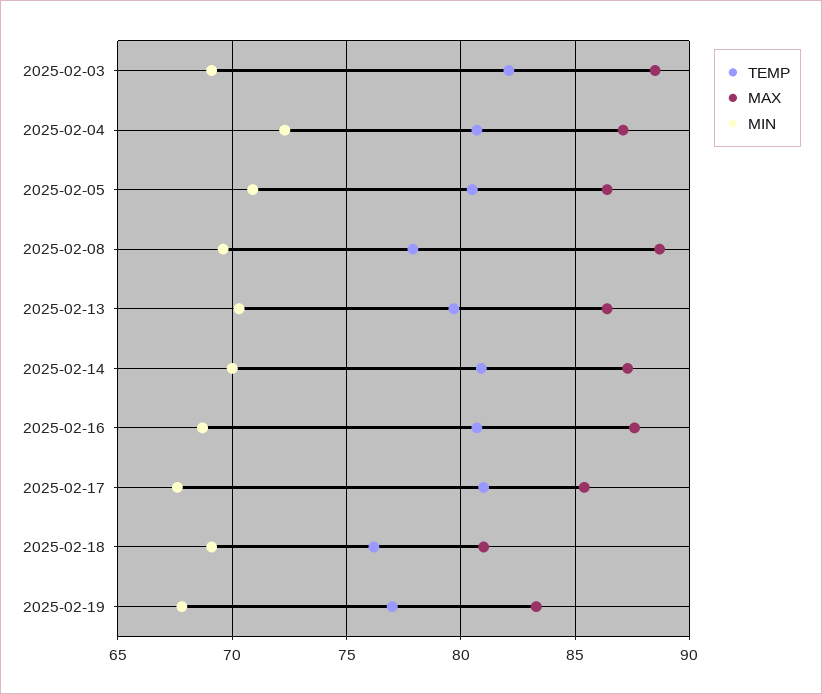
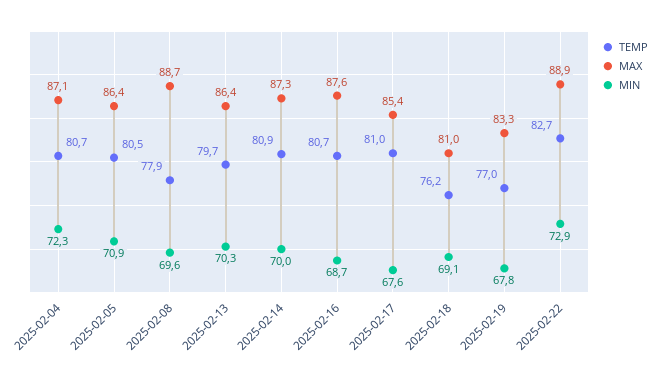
TEMP, 2025-02-03: 82 -> none
MAX, 2025-02-03: 88.5 -> none
MIN, 2025-02-03: 69 -> none
TEMP, 2025-02-22: none -> 82.7
MAX, 2025-02-22: none -> 88.9
MIN, 2025-02-22: none -> 72.9

